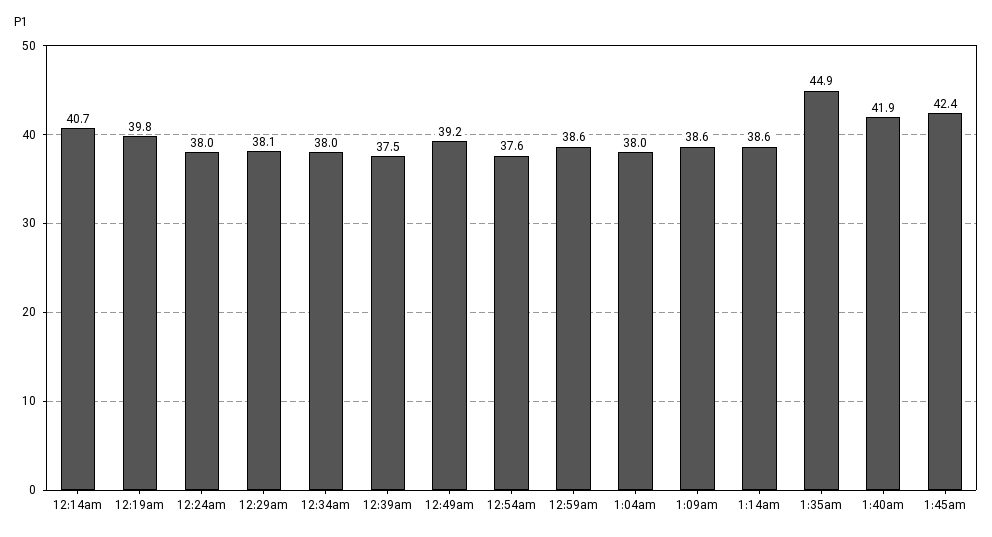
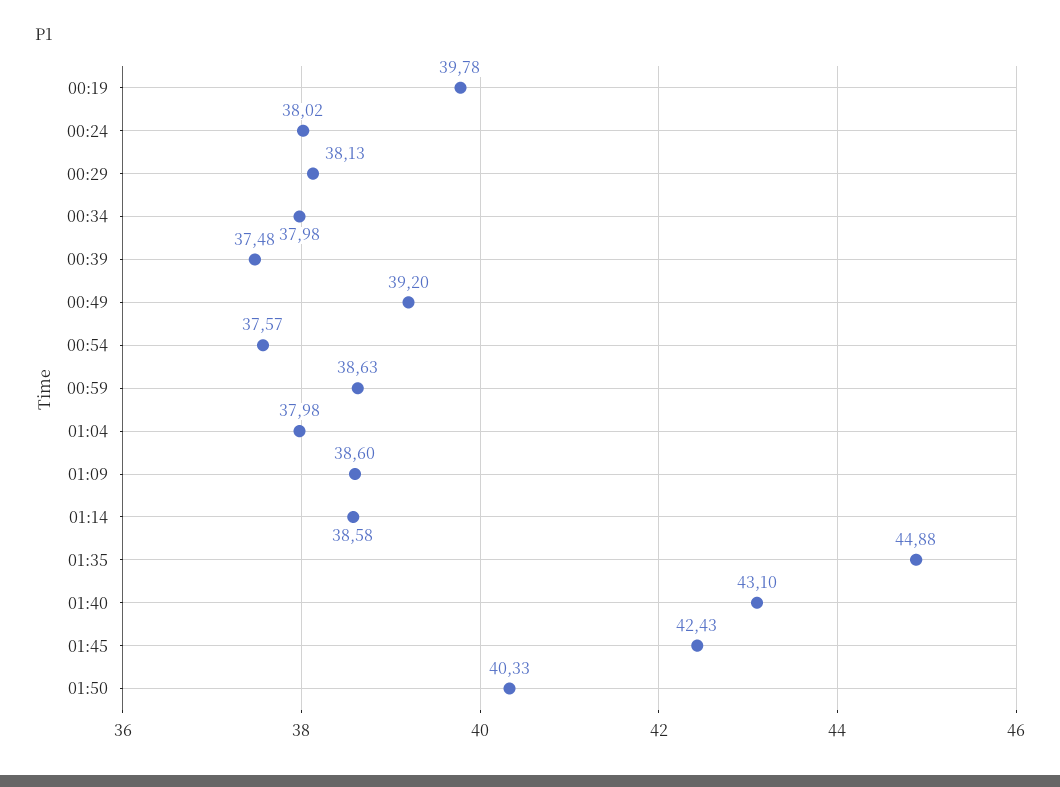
12:14am: 40.7 -> none
1:40am: 41.9 -> 43.1
01:50: none -> 40.33

